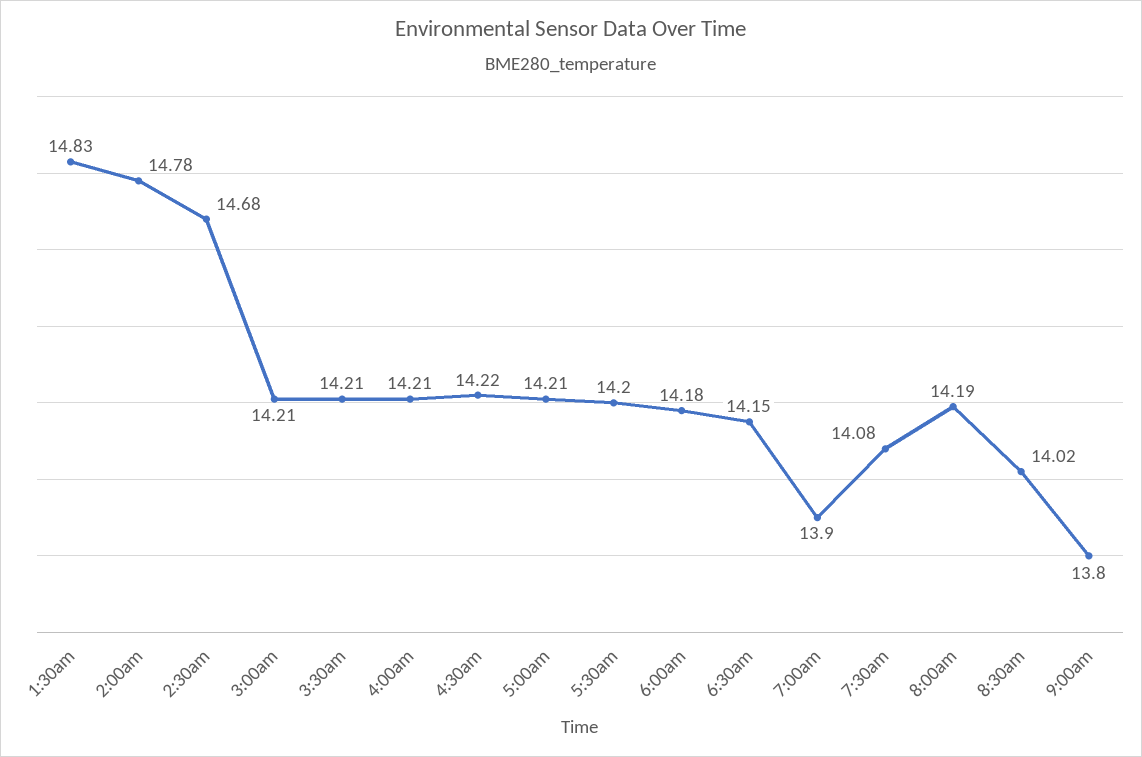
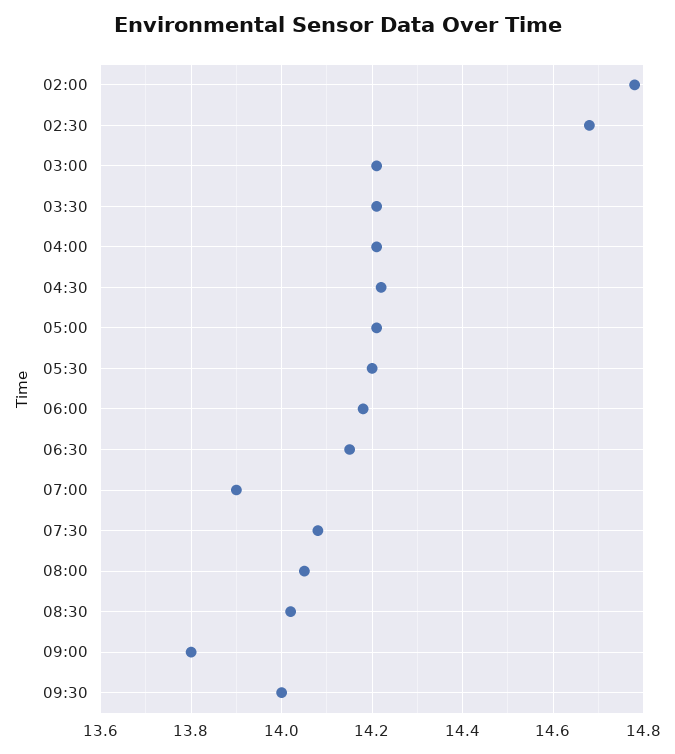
1:30am: 14.83 -> none
8:00am: 14.19 -> 14.05
09:30: none -> 14

